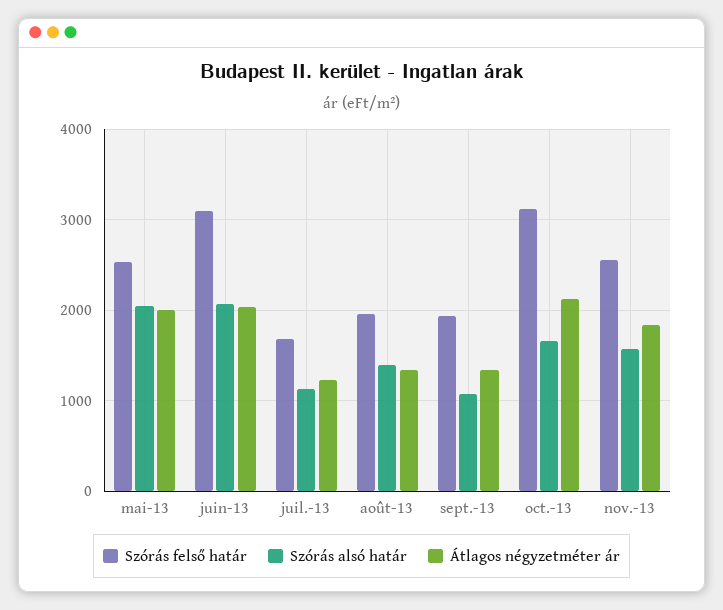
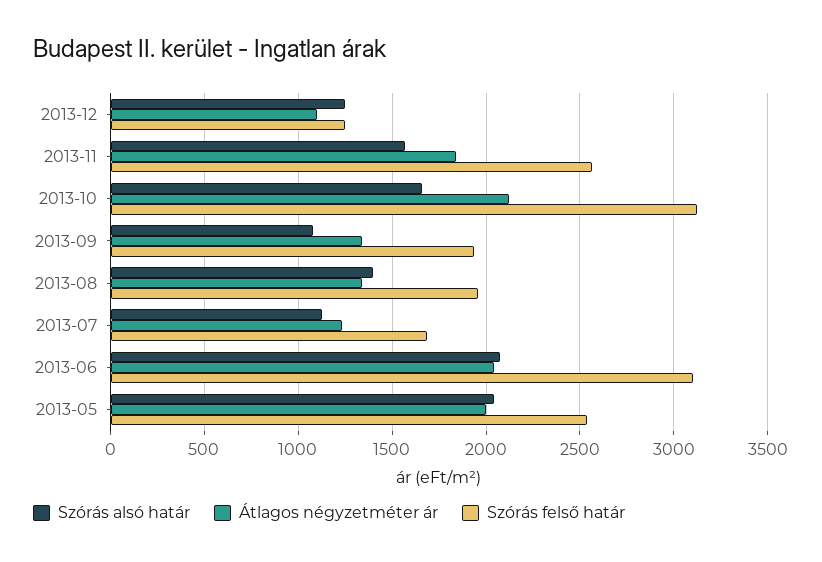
Szórás alsó határ, 2013-12: none -> 1250
Átlagos négyzetméter ár, 2013-12: none -> 1100
Szórás felső határ, 2013-12: none -> 1250

